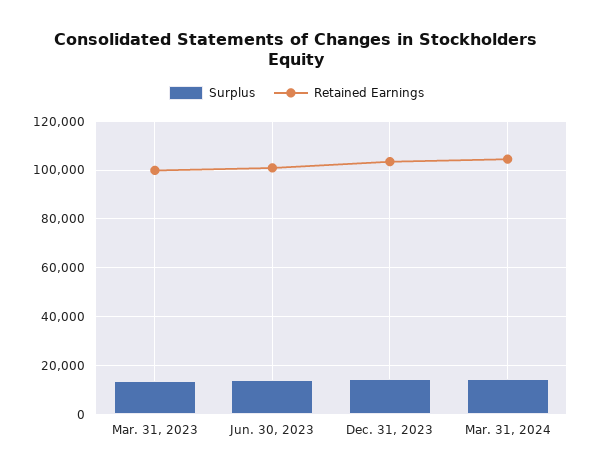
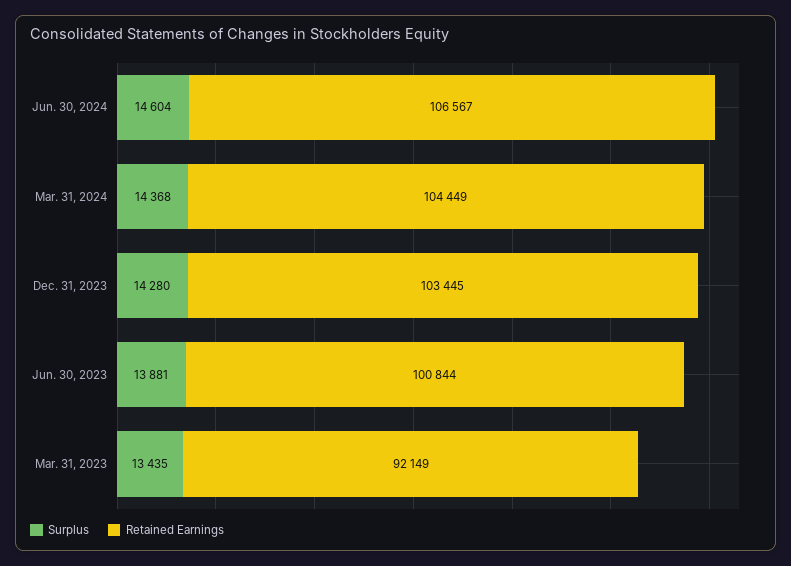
Retained Earnings, Mar. 31, 2023: 100000 -> 92149
Surplus, Jun. 30, 2024: none -> 14604
Retained Earnings, Jun. 30, 2024: none -> 106567

